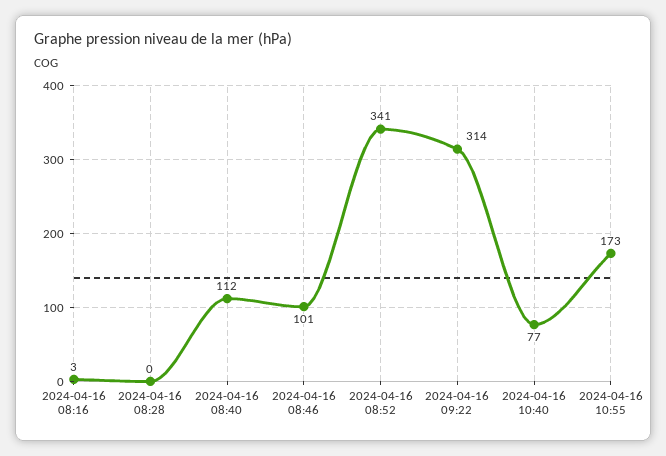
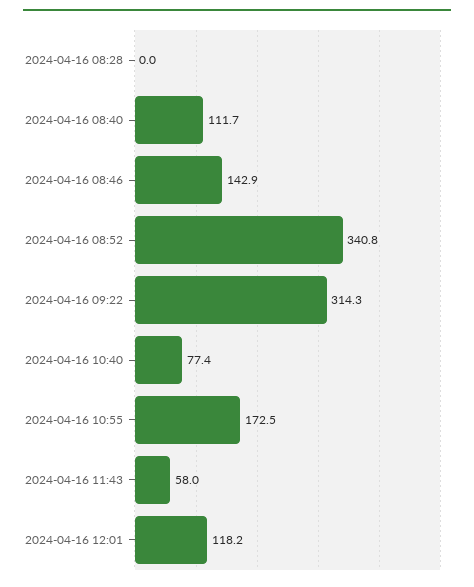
2024-04-16 08:16: 3 -> none
2024-04-16 08:46: 101 -> 142.9
2024-04-16 11:43: none -> 58
2024-04-16 12:01: none -> 118.2

